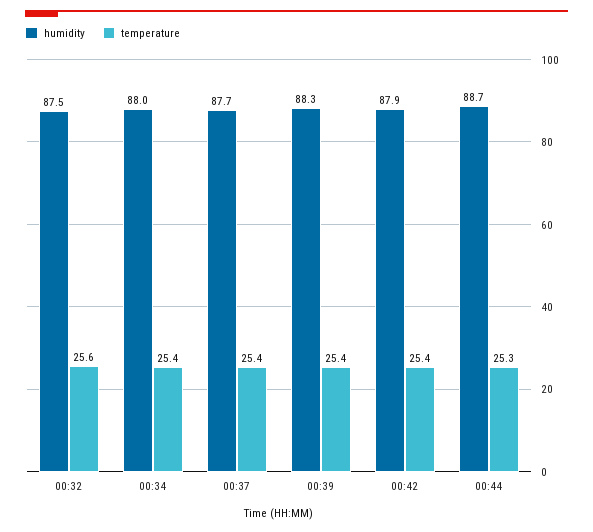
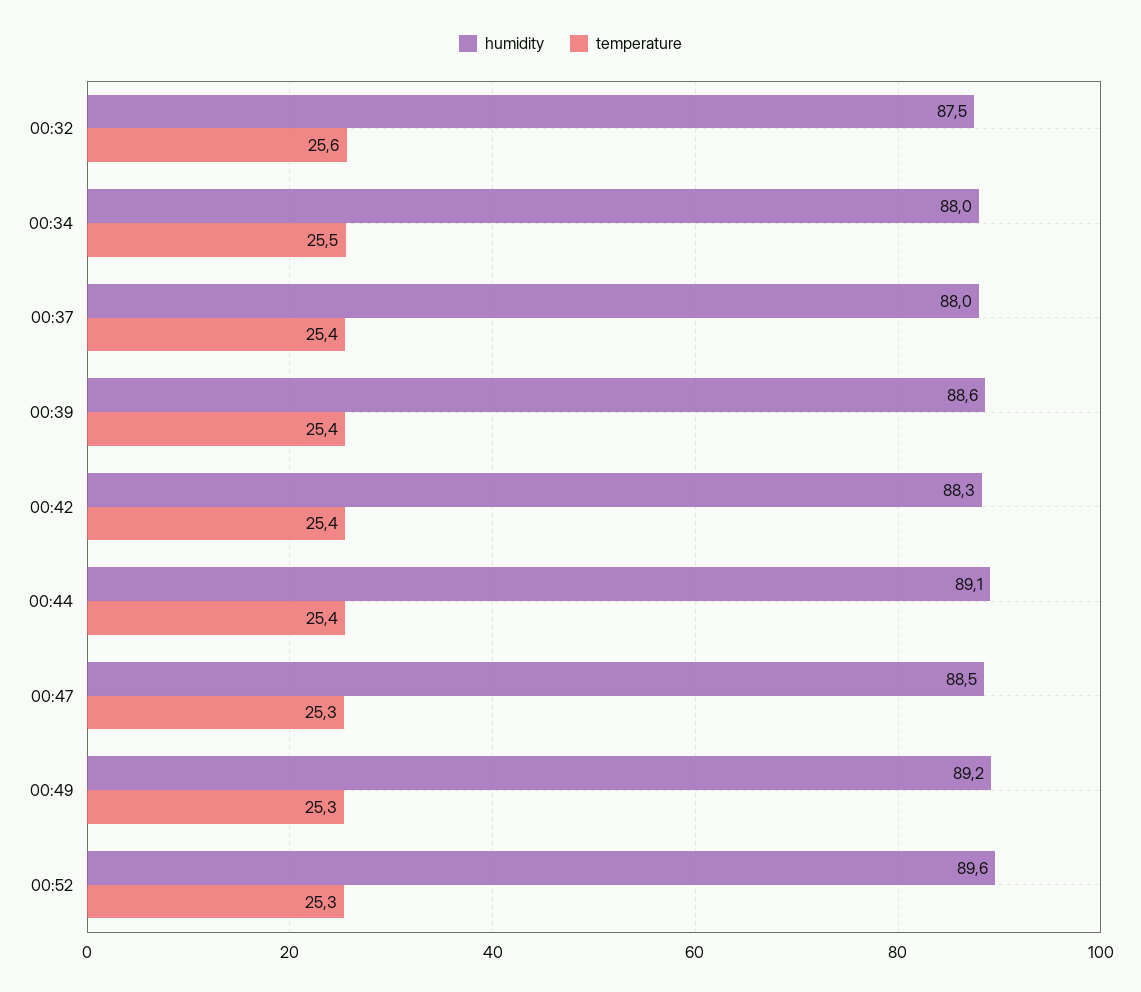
temperature, 00:34: 25.4 -> 25.5
humidity, 00:37: 87.7 -> 88
humidity, 00:39: 88.3 -> 88.6
humidity, 00:42: 87.9 -> 88.3
humidity, 00:44: 88.7 -> 89.1
temperature, 00:44: 25.3 -> 25.4
humidity, 00:47: none -> 88.5
temperature, 00:47: none -> 25.3
humidity, 00:49: none -> 89.2
temperature, 00:49: none -> 25.3
humidity, 00:52: none -> 89.6
temperature, 00:52: none -> 25.3

